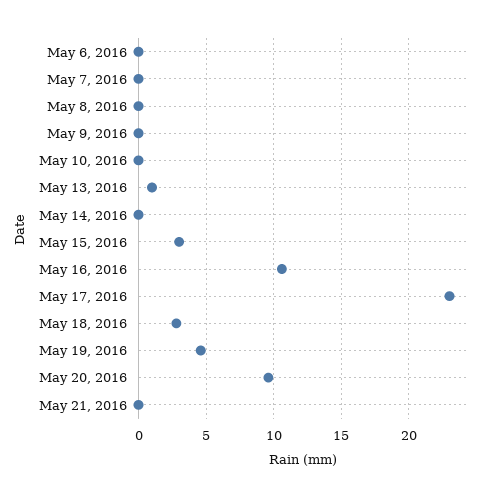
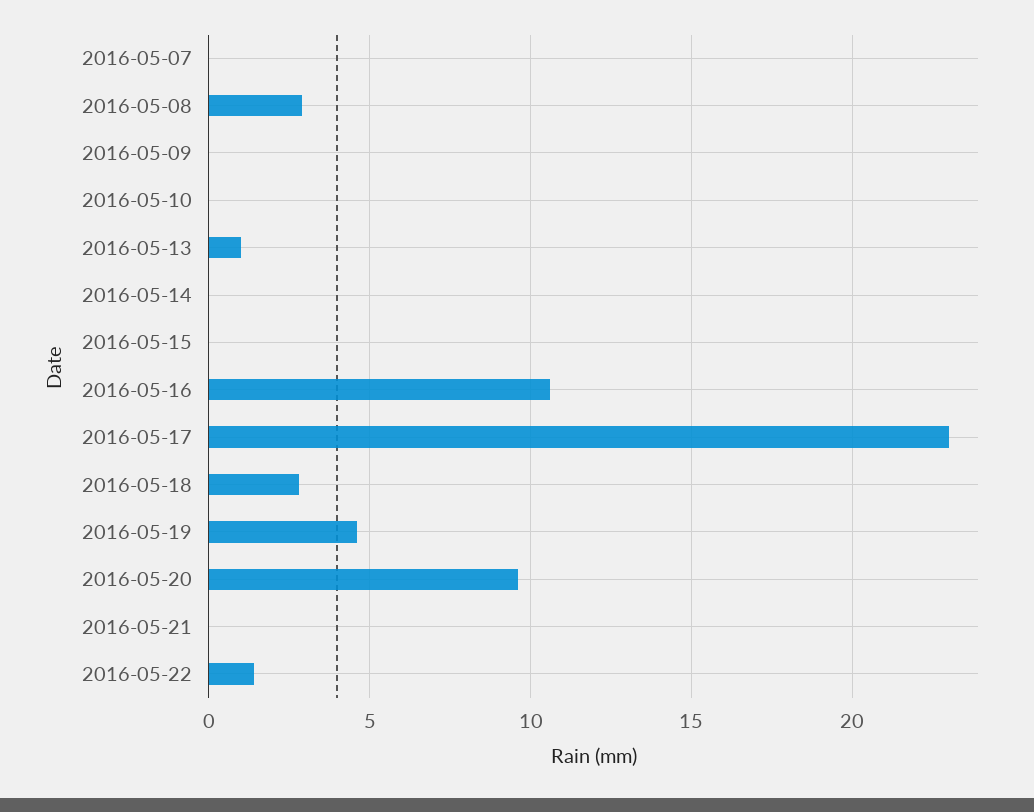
May 6, 2016: 0 -> none
May 8, 2016: 0 -> 3
May 15, 2016: 3 -> 0
2016-05-22: none -> 1.5

